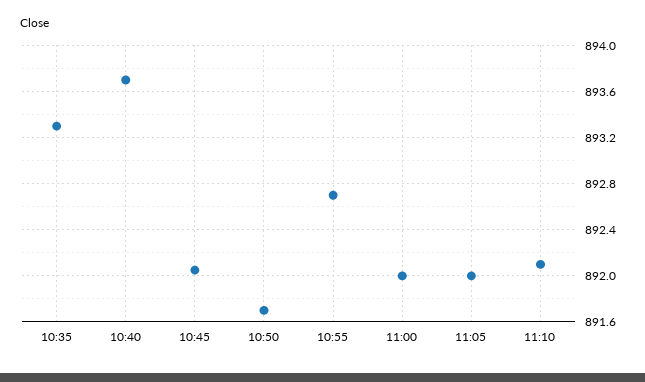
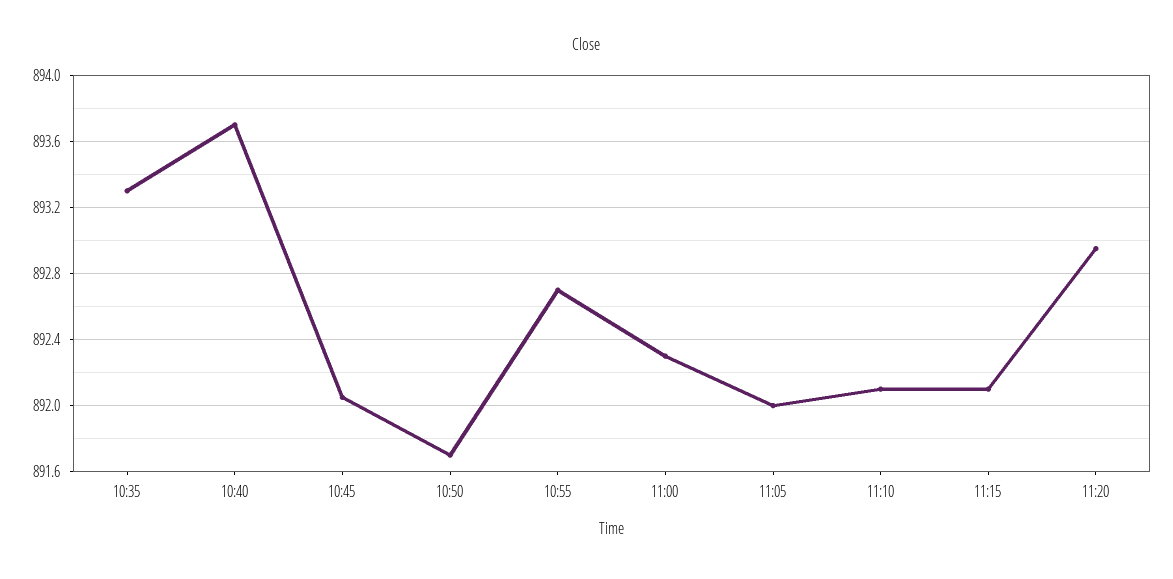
11:00: 892 -> 892.3
11:15: none -> 892.1
11:20: none -> 892.95

